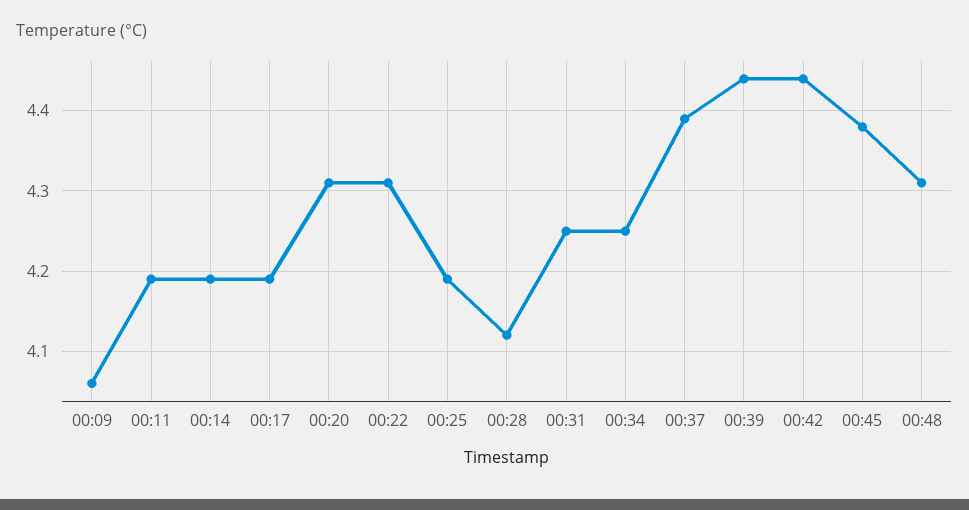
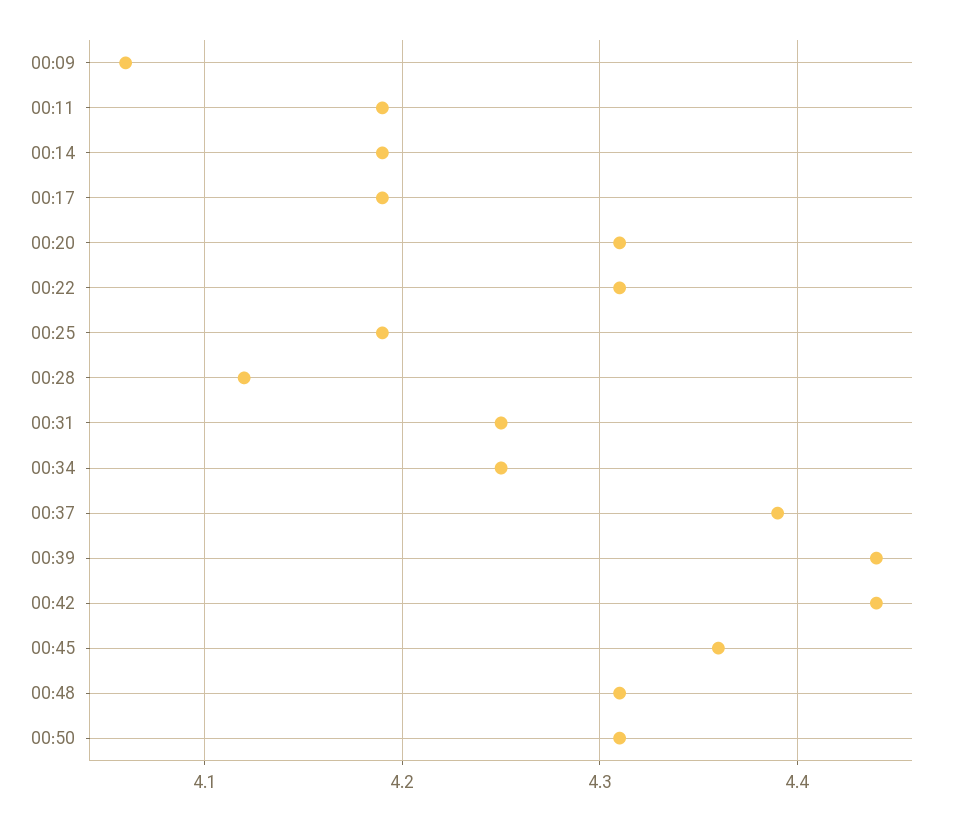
00:45: 4.38 -> 4.36
00:50: none -> 4.31

